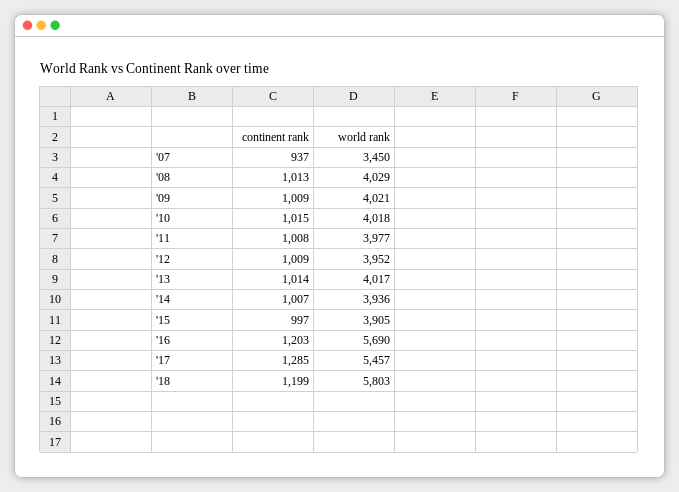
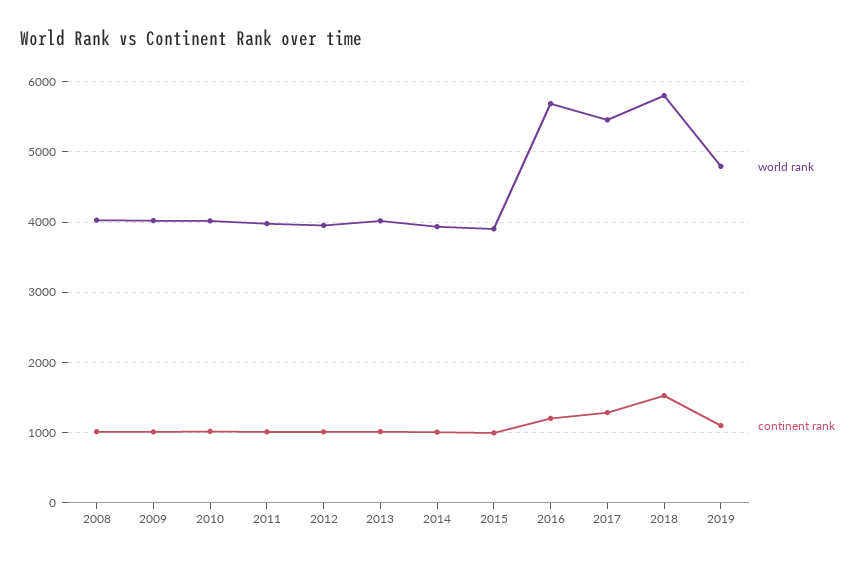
continent rank, '07: 937 -> none
world rank, '07: 3450 -> none
continent rank, '18: 1199 -> 1500
world rank, 2019: none -> 4800
continent rank, 2019: none -> 1100

